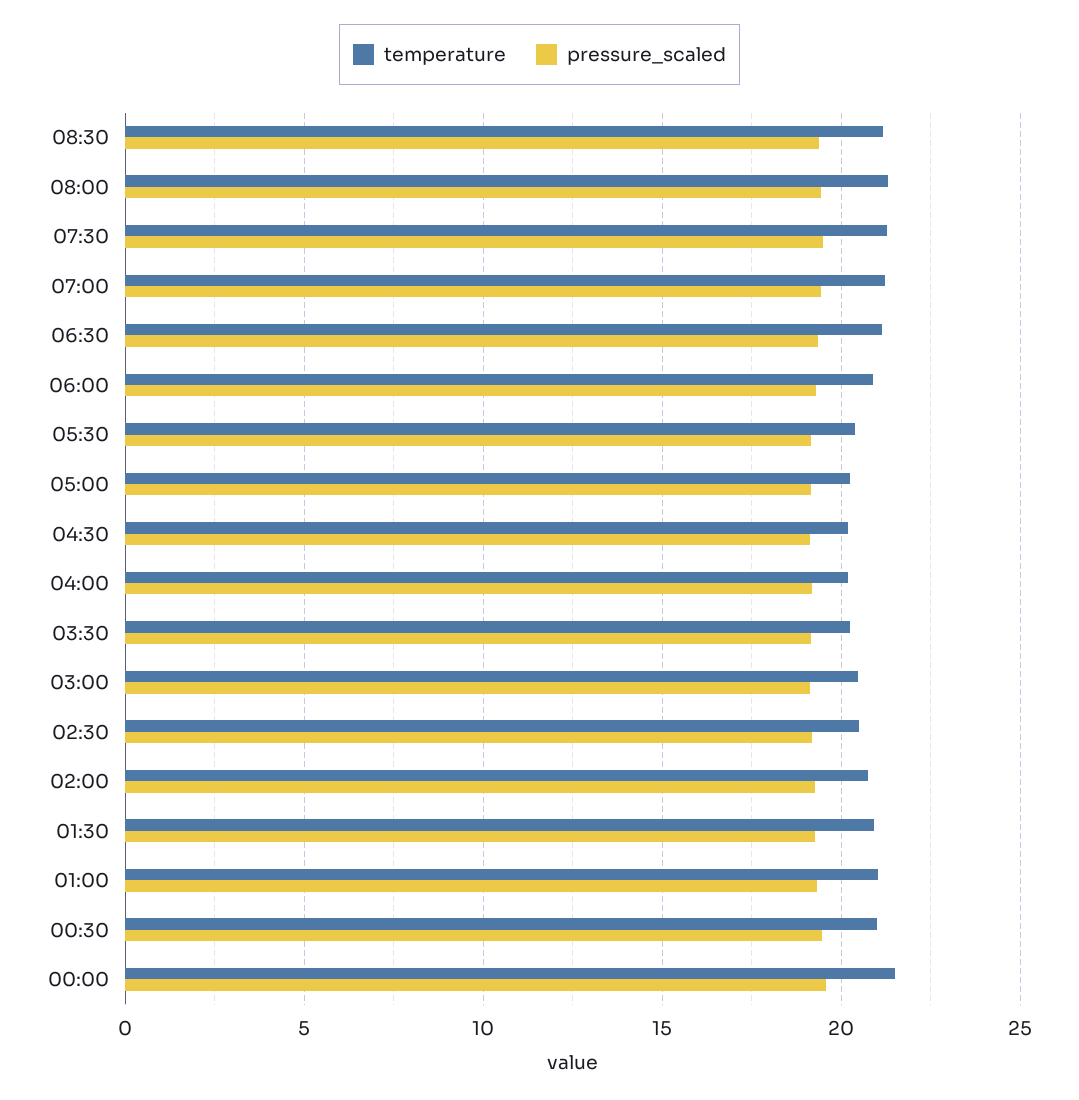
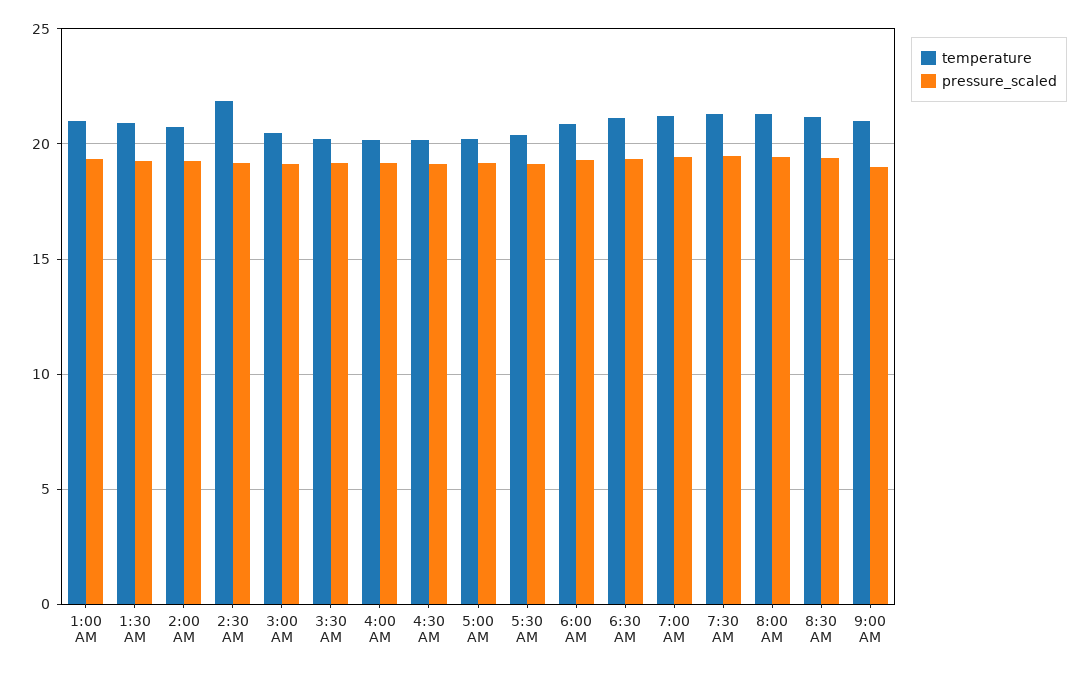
temperature, 02:30: 20.5 -> 22
temperature, 00:30: 21 -> none
pressure_scaled, 00:30: 19.5 -> none
temperature, 00:00: 21.5 -> none
pressure_scaled, 00:00: 19.5 -> none
temperature, 9:00 AM: none -> 21
pressure_scaled, 9:00 AM: none -> 19

